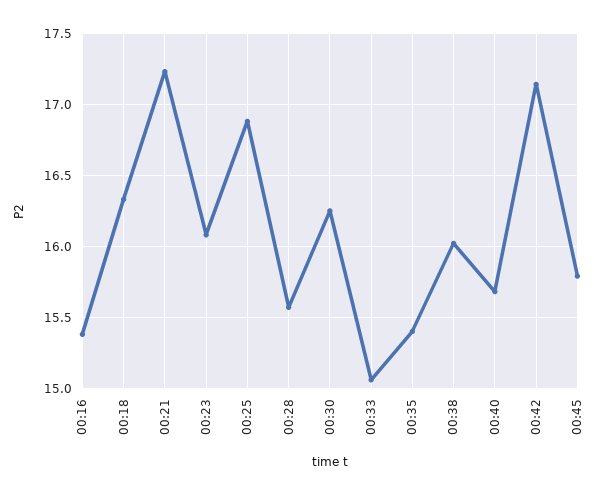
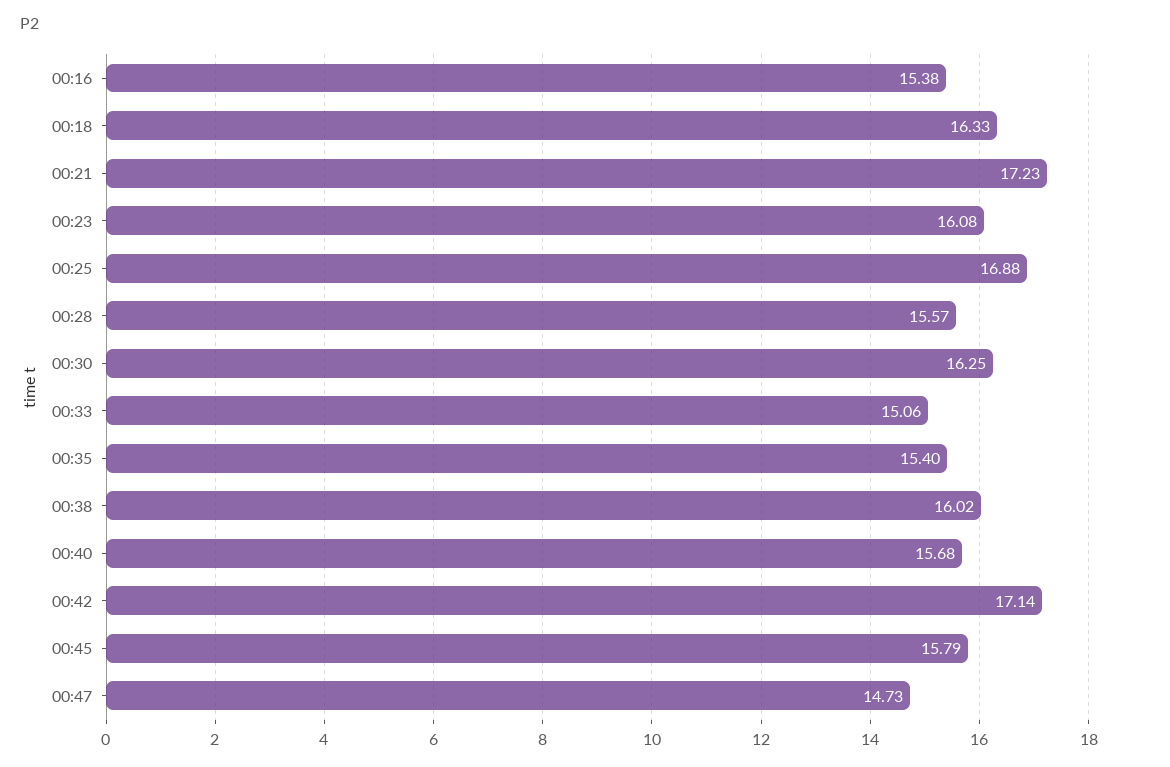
00:47: none -> 14.73

